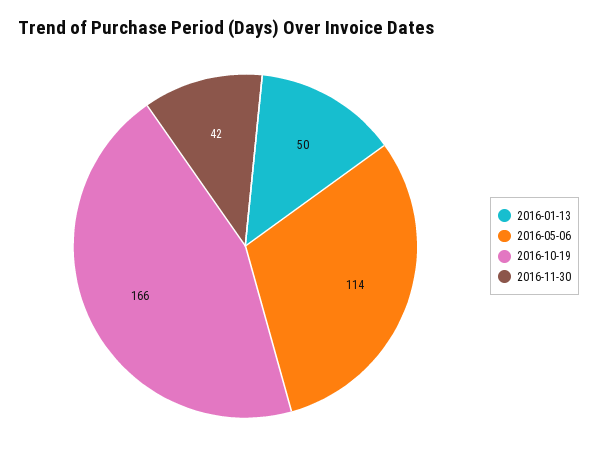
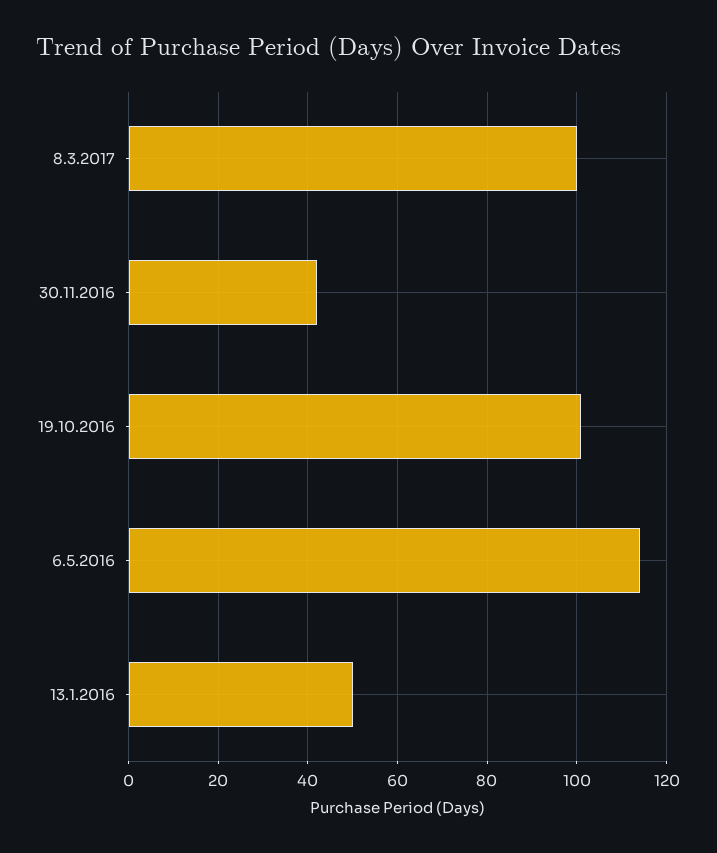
2016-10-19: 166 -> 100
8.3.2017: none -> 100

